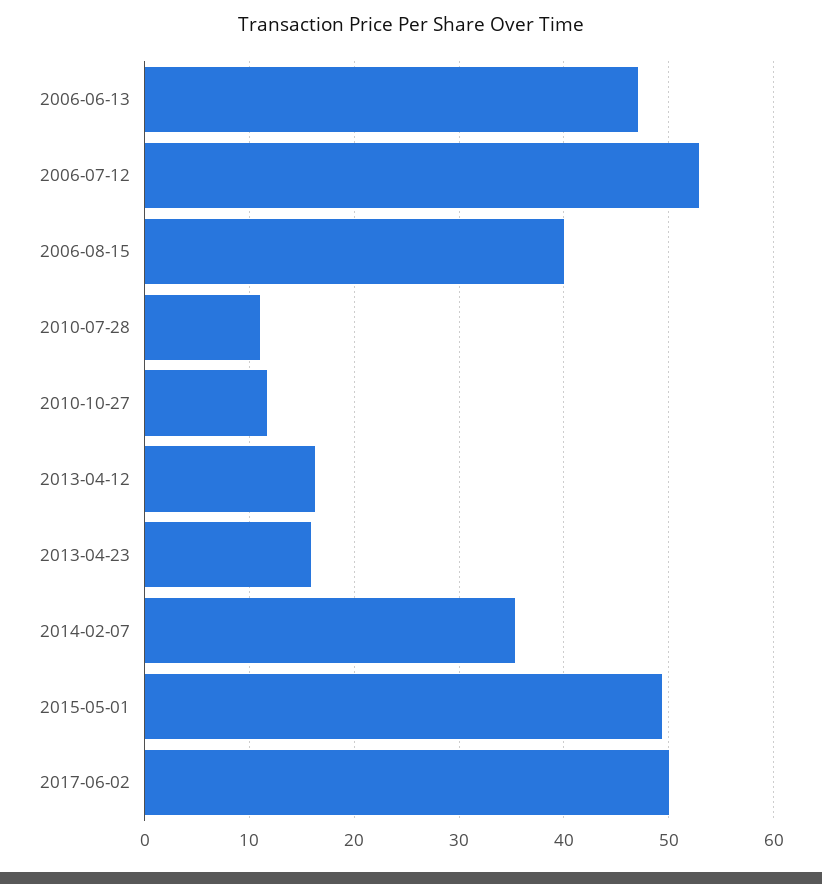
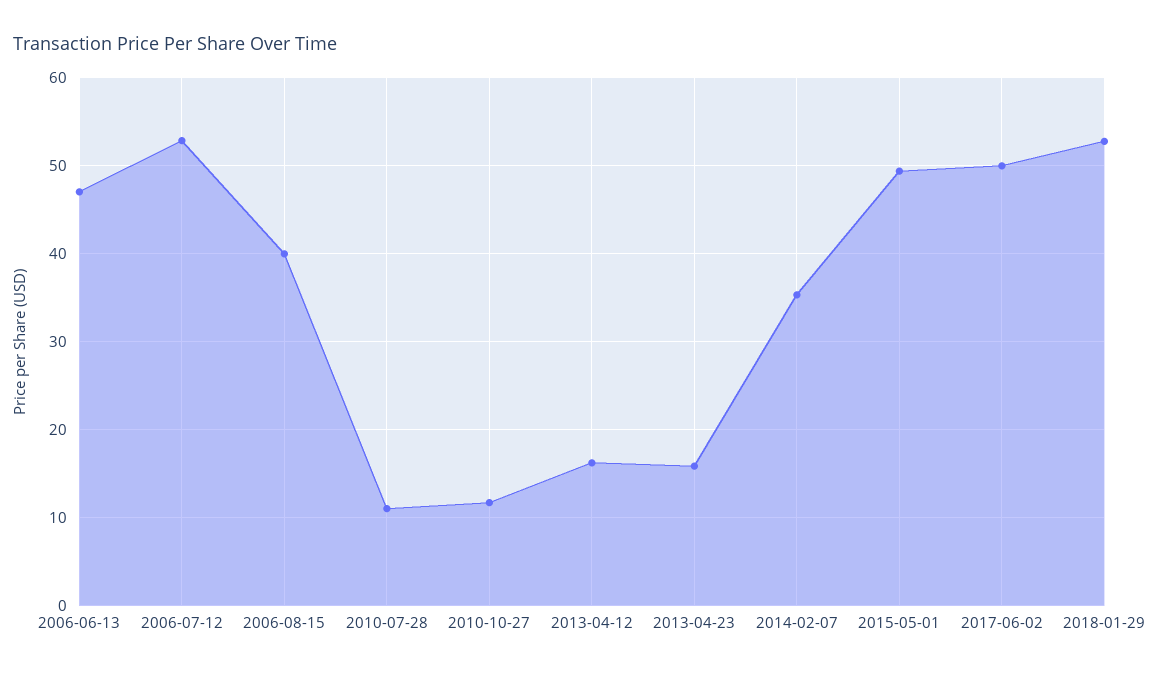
2018-01-29: none -> 53

